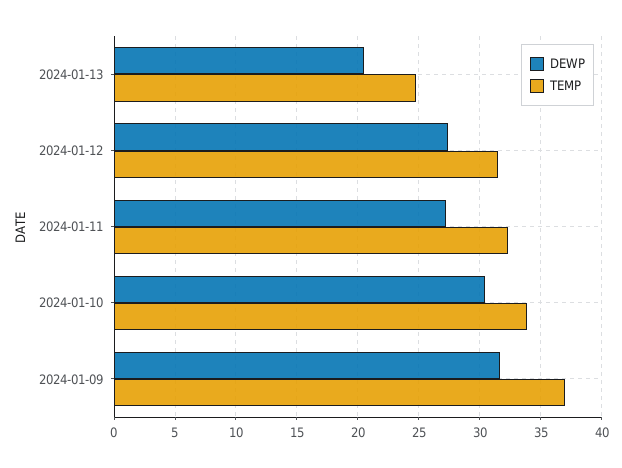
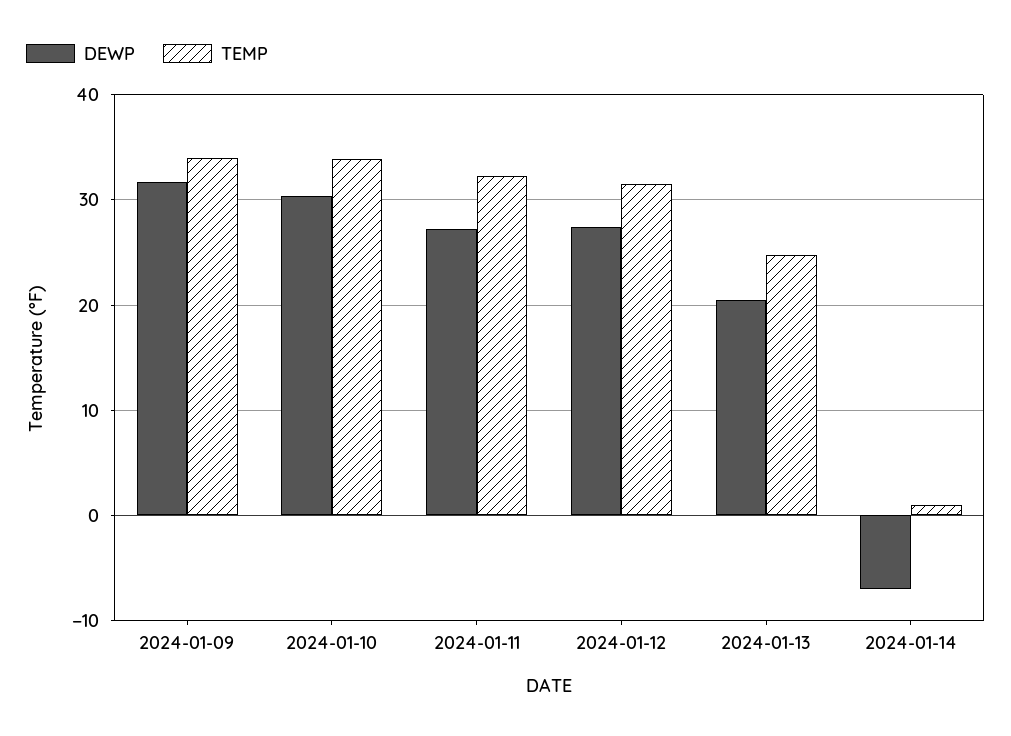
TEMP, 2024-01-09: 37 -> 34
DEWP, 2024-01-14: none -> -7
TEMP, 2024-01-14: none -> 1

